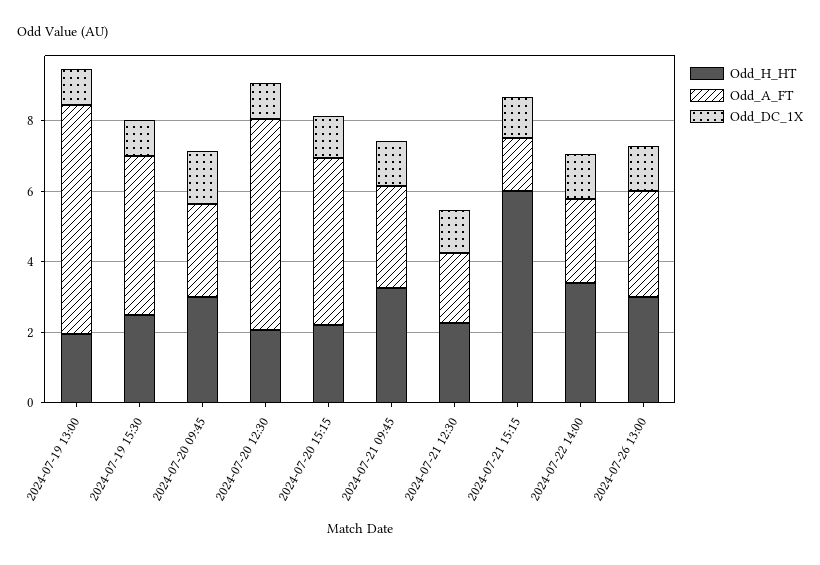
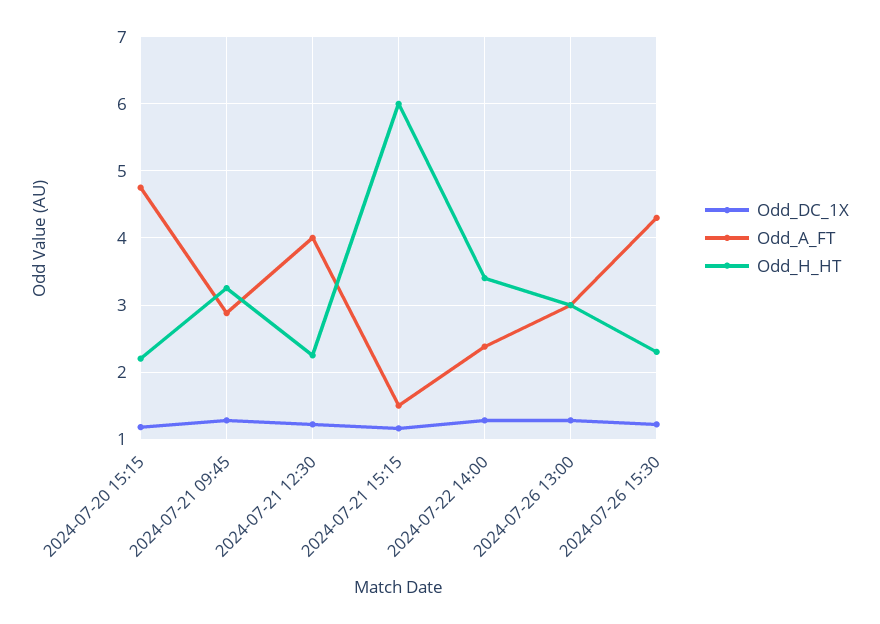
Odd_H_HT, 2024-07-19 13:00: 2 -> none
Odd_A_FT, 2024-07-19 13:00: 6.5 -> none
Odd_DC_1X, 2024-07-19 13:00: 1 -> none
Odd_H_HT, 2024-07-19 15:30: 2.5 -> none
Odd_A_FT, 2024-07-19 15:30: 4.5 -> none
Odd_DC_1X, 2024-07-19 15:30: 1 -> none
Odd_H_HT, 2024-07-20 09:45: 3 -> none
Odd_A_FT, 2024-07-20 09:45: 2.5 -> none
Odd_DC_1X, 2024-07-20 09:45: 1.5 -> none
Odd_H_HT, 2024-07-20 12:30: 2 -> none
Odd_A_FT, 2024-07-20 12:30: 6 -> none
Odd_DC_1X, 2024-07-20 12:30: 1 -> none
Odd_A_FT, 2024-07-21 12:30: 2 -> 4
Odd_DC_1X, 2024-07-26 15:30: none -> 1.2
Odd_A_FT, 2024-07-26 15:30: none -> 4.3
Odd_H_HT, 2024-07-26 15:30: none -> 2.3

